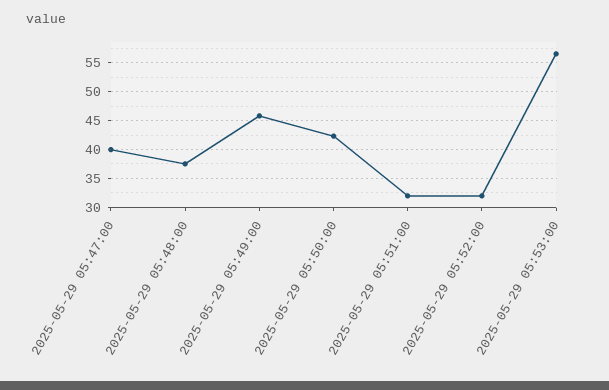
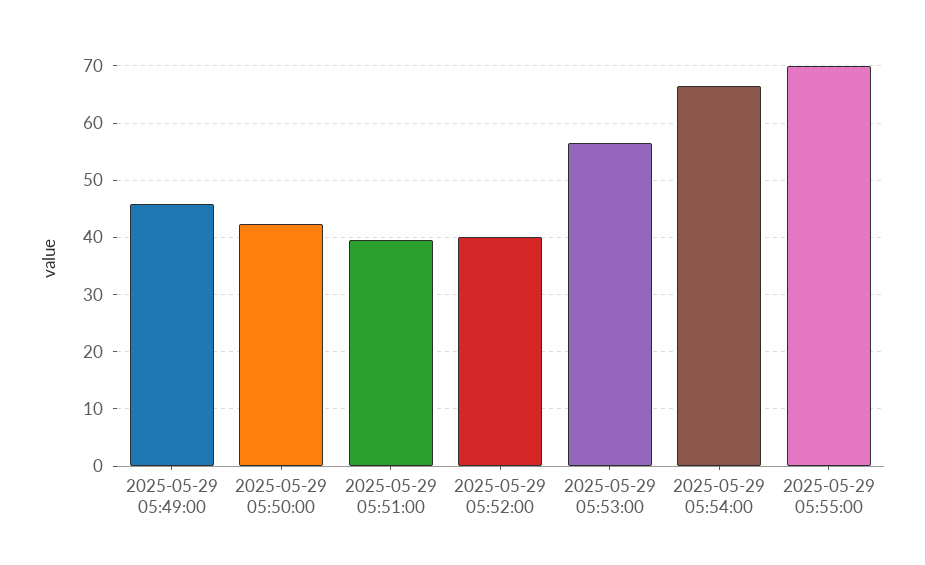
2025-05-29 05:47:00: 40 -> none
2025-05-29 05:48:00: 37.5 -> none
2025-05-29 05:51:00: 32.5 -> 40
2025-05-29 05:52:00: 32.5 -> 40
2025-05-29 05:54:00: none -> 66
2025-05-29 05:55:00: none -> 70

